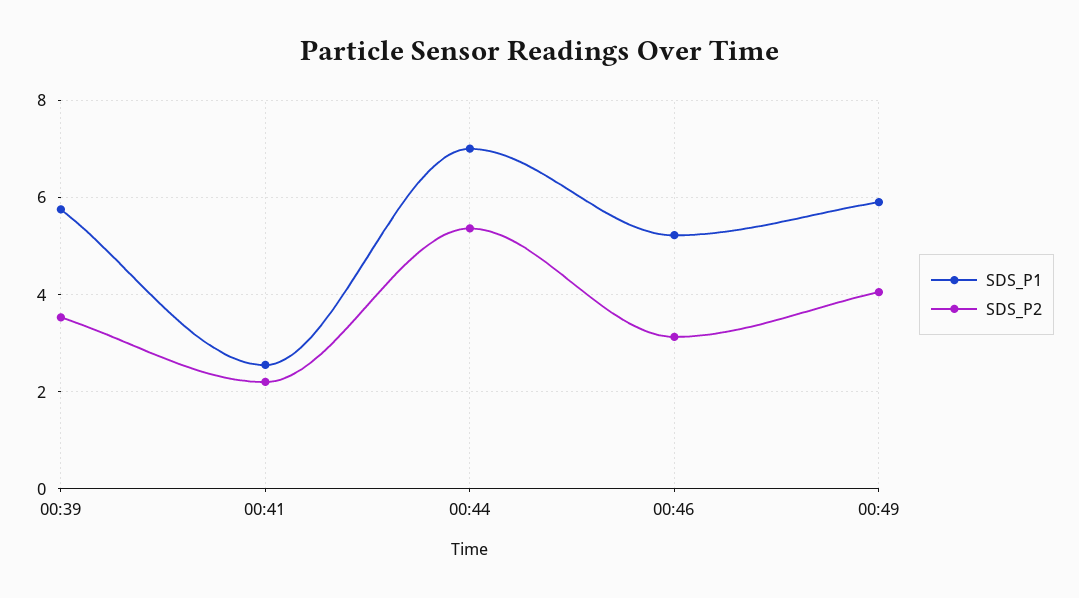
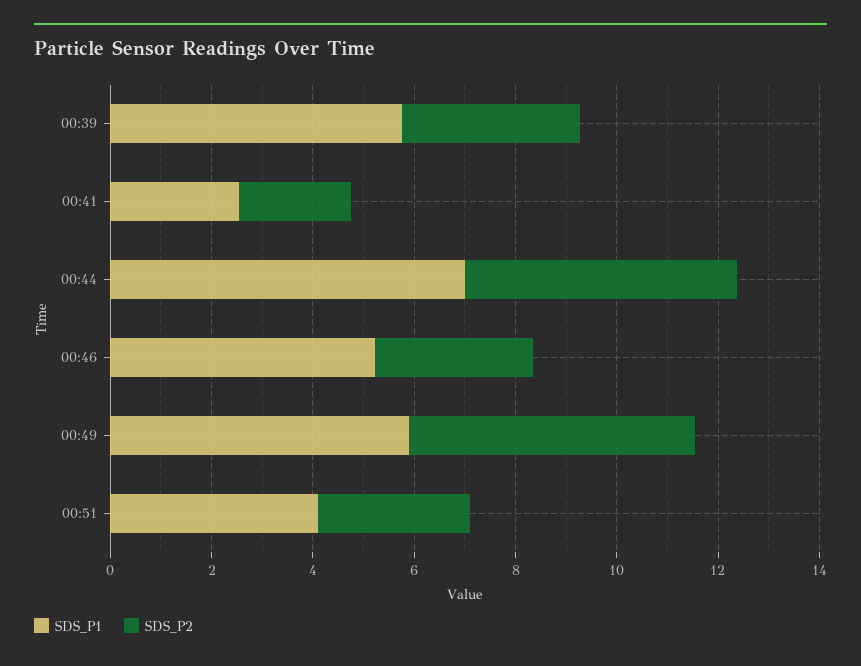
SDS_P2, 00:49: 4 -> 5.5
SDS_P1, 00:51: none -> 4
SDS_P2, 00:51: none -> 3

